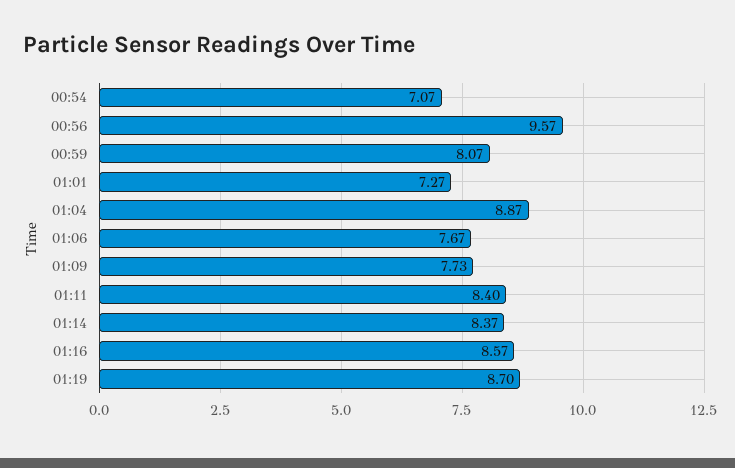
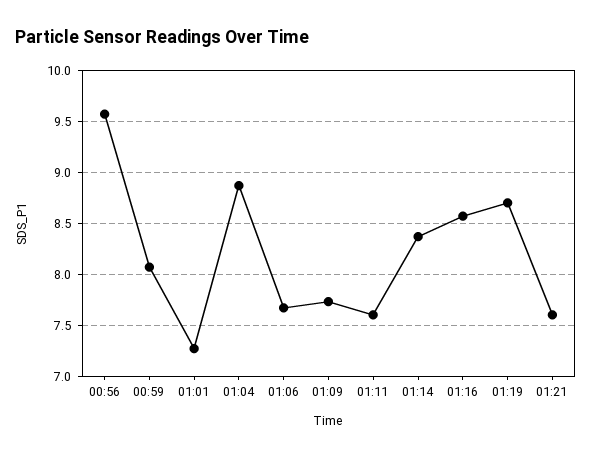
00:54: 7.07 -> none
01:11: 8.4 -> 7.6
01:21: none -> 7.6

